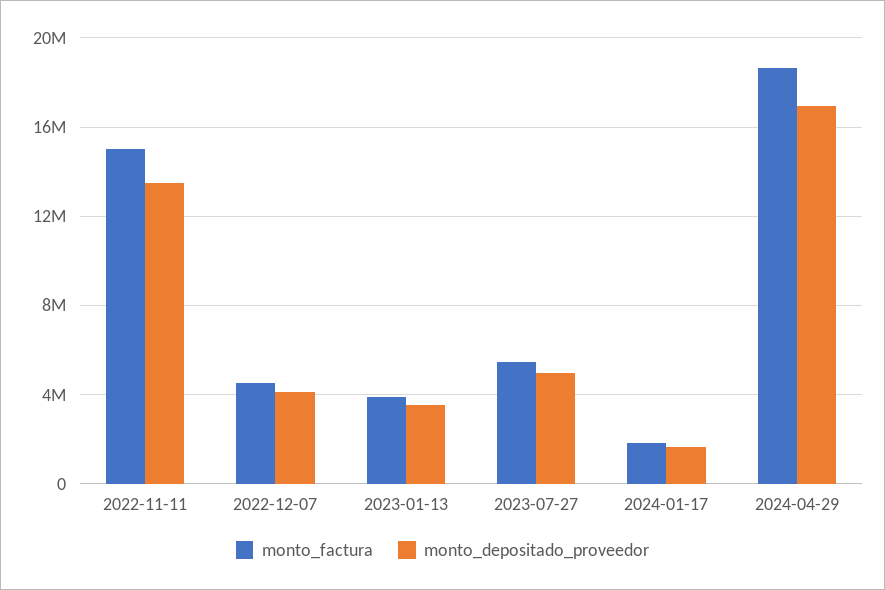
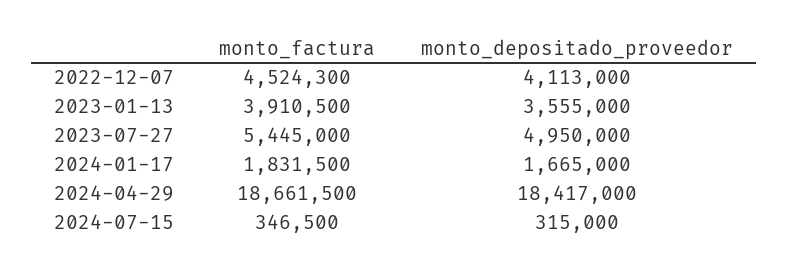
monto_factura, 2022-11-11: 15000000 -> none
monto_depositado_proveedor, 2022-11-11: 13500000 -> none
monto_depositado_proveedor, 2024-04-29: 17000000 -> 18417000
monto_factura, 2024-07-15: none -> 346500
monto_depositado_proveedor, 2024-07-15: none -> 315000

